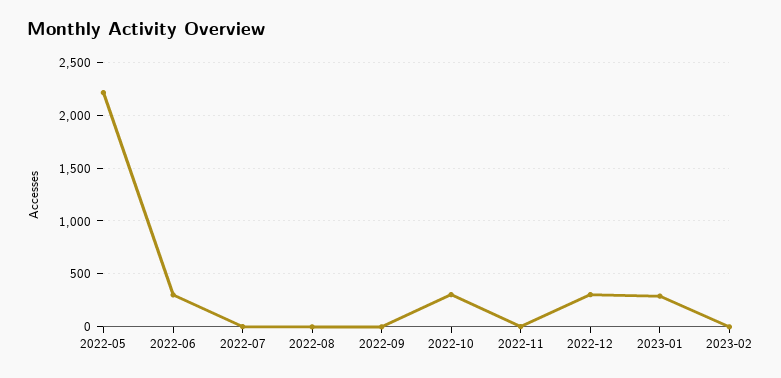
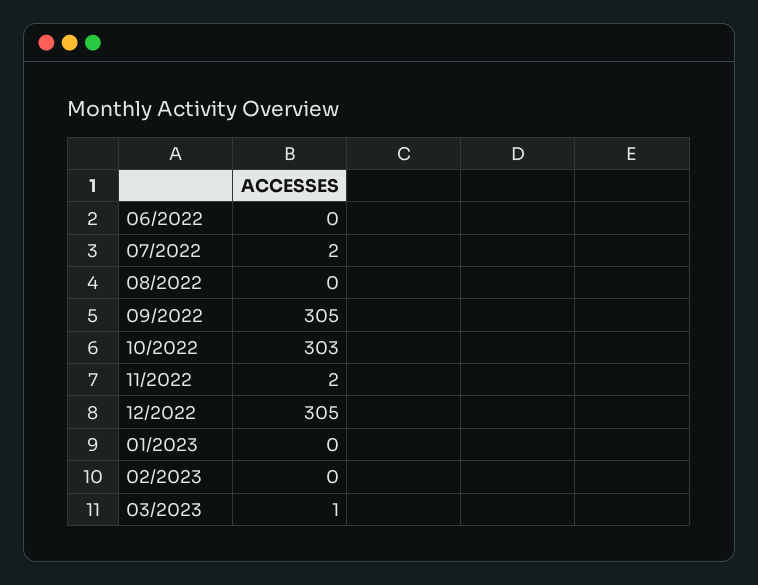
2022-05: 2200 -> none
2022-06: 300 -> 0
2022-09: 0 -> 305
2023-01: 300 -> 0
03/2023: none -> 1

